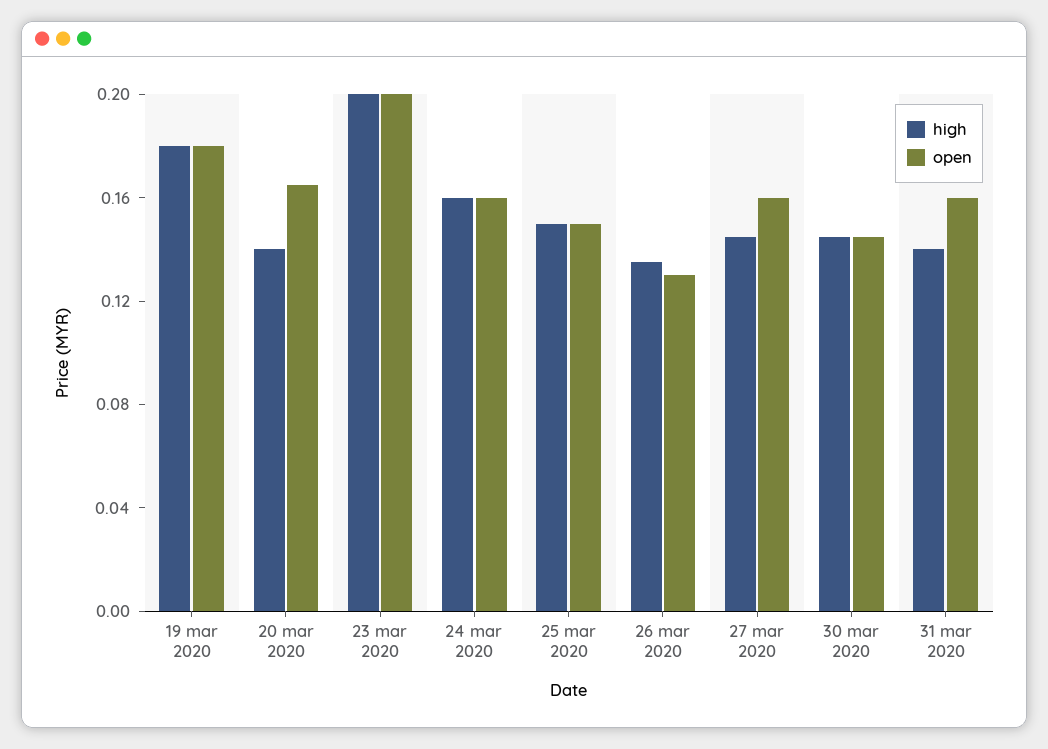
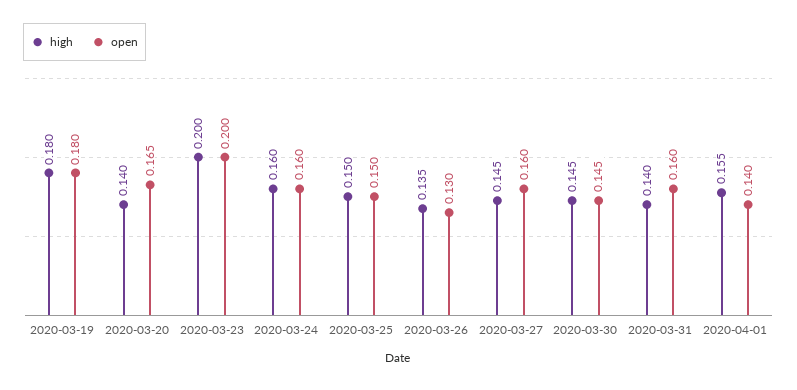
high, 2020-04-01: none -> 0.155
open, 2020-04-01: none -> 0.14

